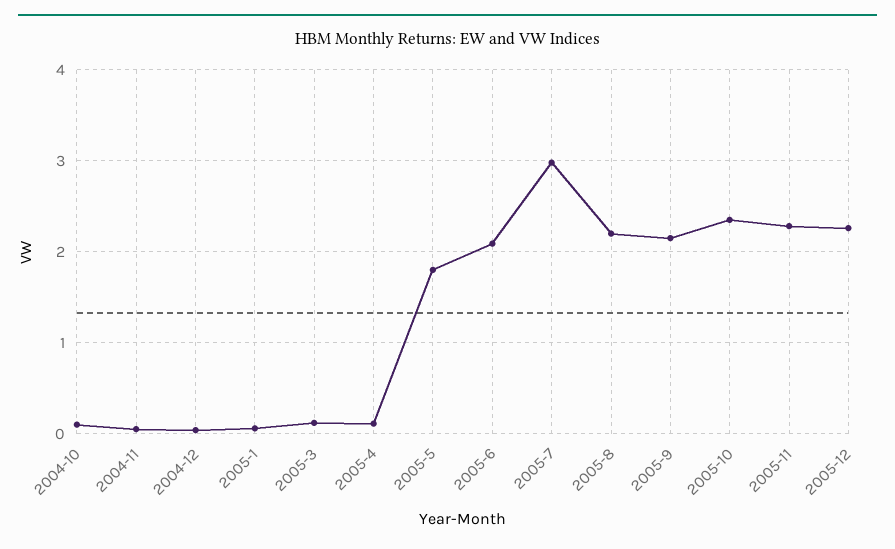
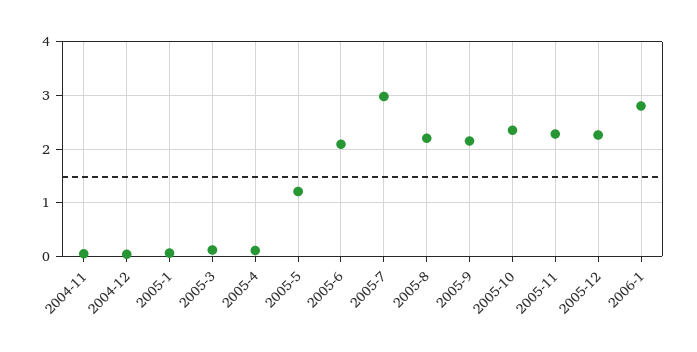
2004-10: 0.1 -> none
2005-5: 1.8 -> 1.2
2006-1: none -> 2.8

